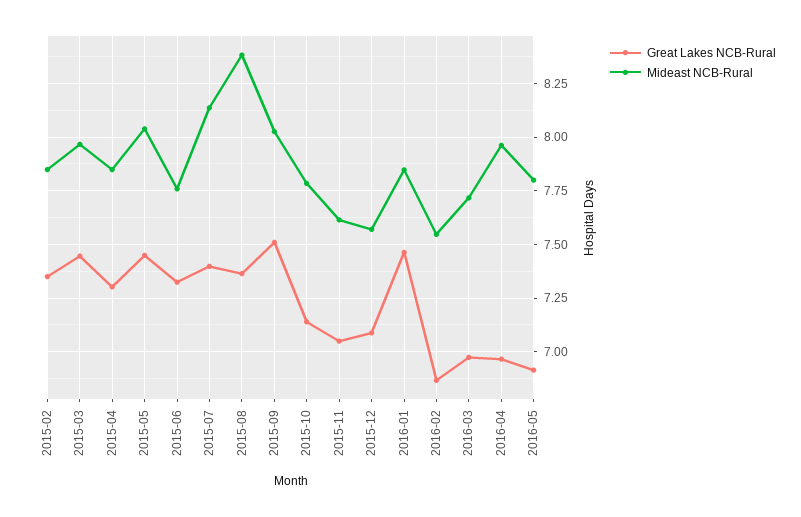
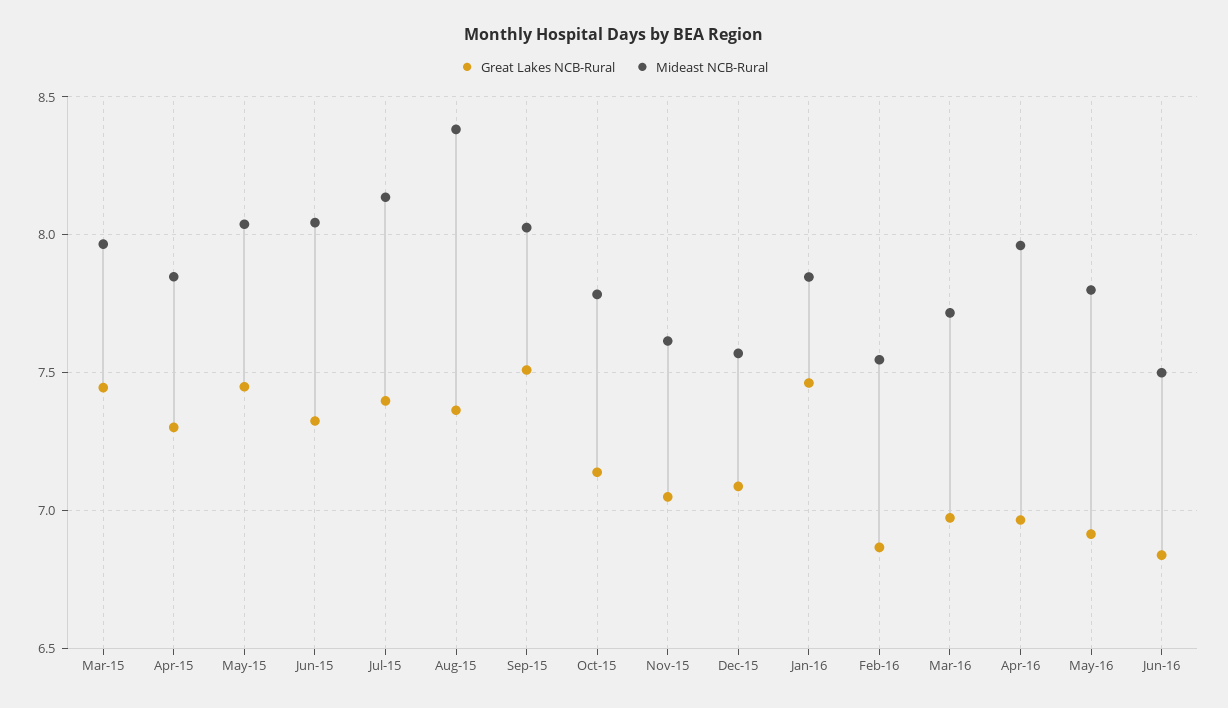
Great Lakes NCB-Rural, 2015-02: 7.35 -> none
Mideast NCB-Rural, 2015-02: 7.85 -> none
Mideast NCB-Rural, 2015-06: 7.75 -> 8.05
Great Lakes NCB-Rural, Jun-16: none -> 6.85
Mideast NCB-Rural, Jun-16: none -> 7.5

